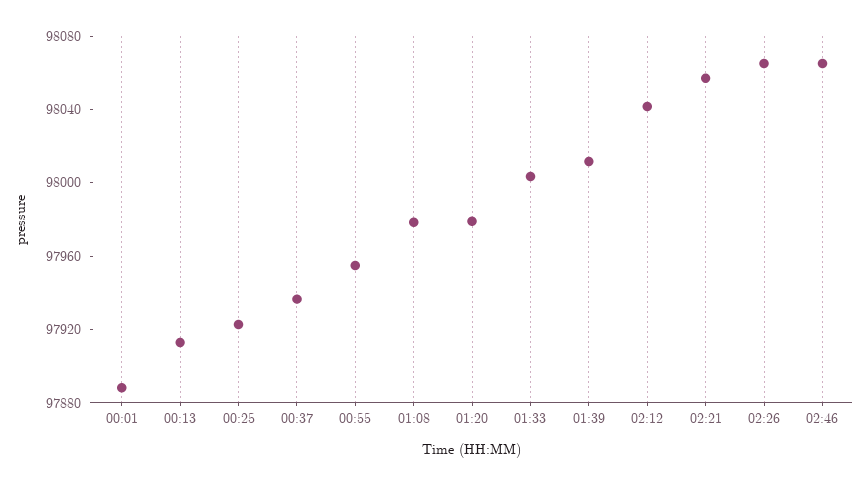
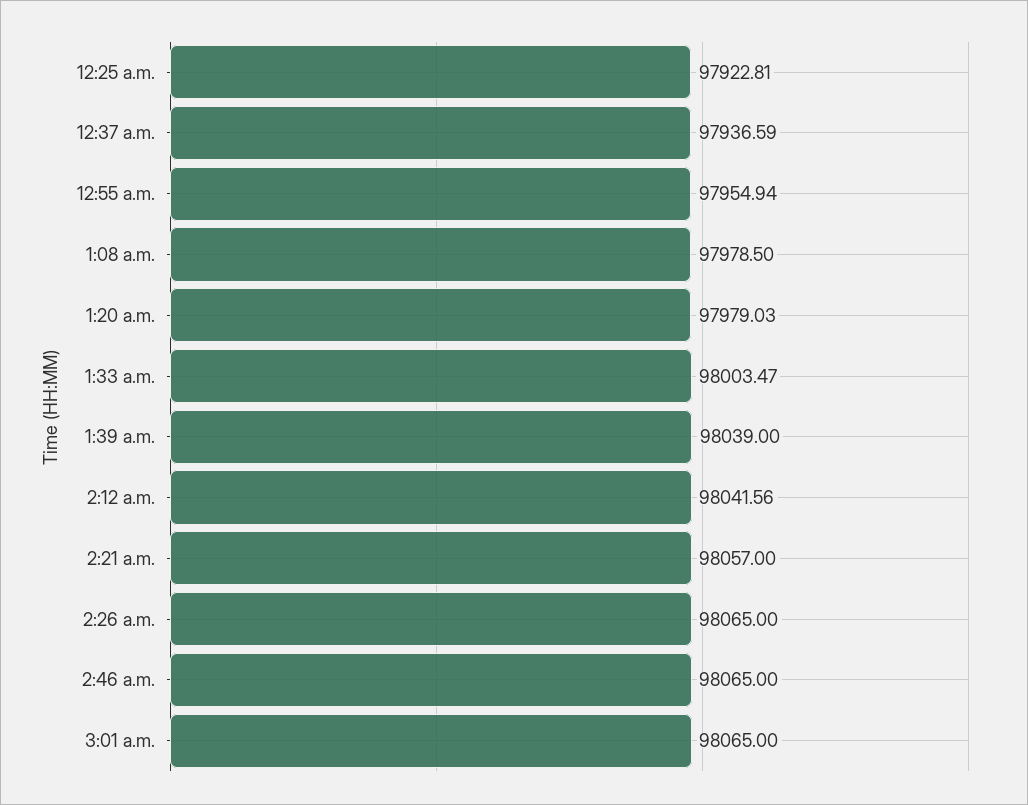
00:01: 97890 -> none
00:13: 97910 -> none
01:39: 98010 -> 98039
3:01 a.m.: none -> 98065

